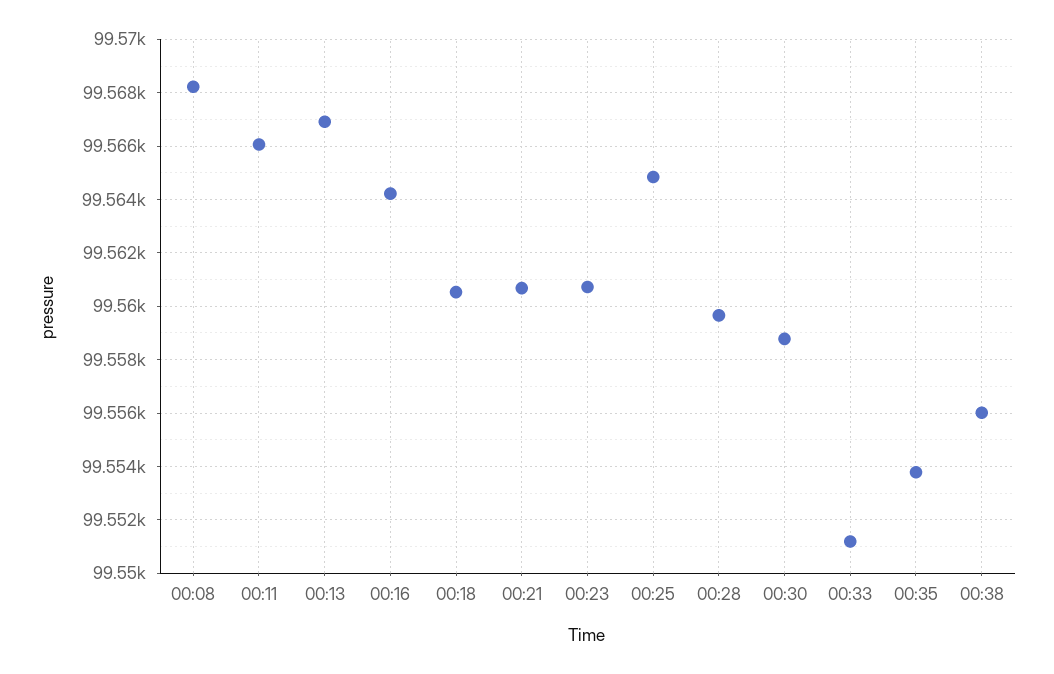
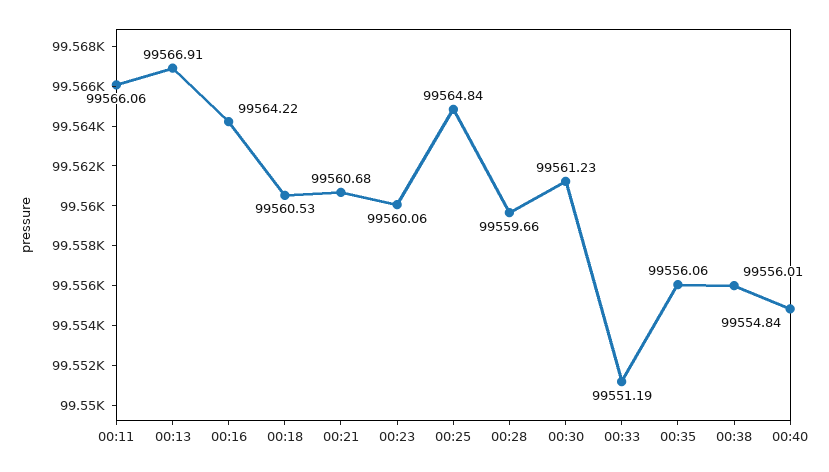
00:08: 99568.25 -> none
00:23: 99560.75 -> 99560.06
00:30: 99558.75 -> 99561.23
00:35: 99553.75 -> 99556.06
00:40: none -> 99554.84

